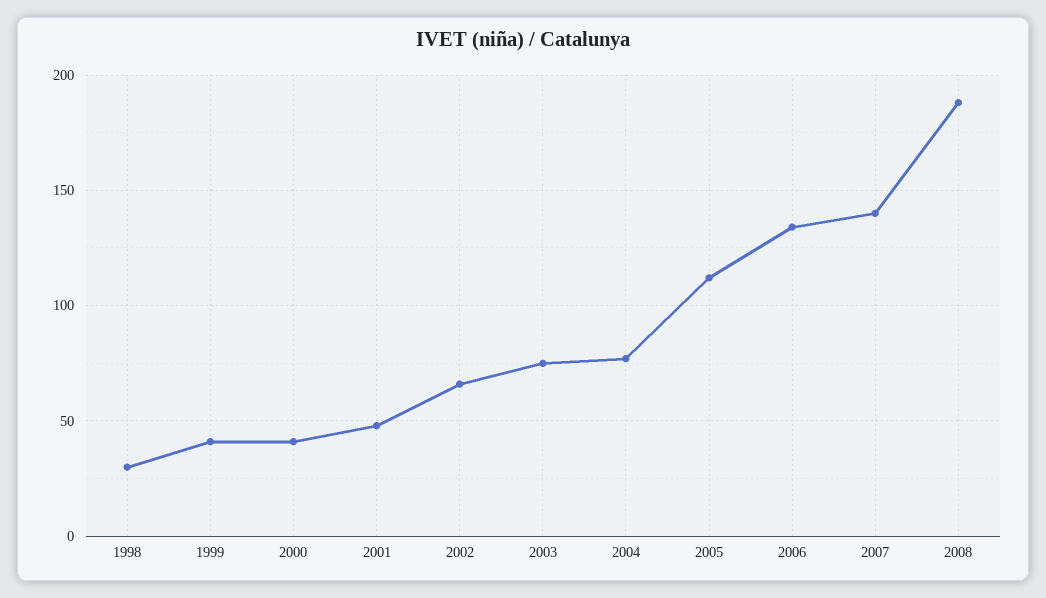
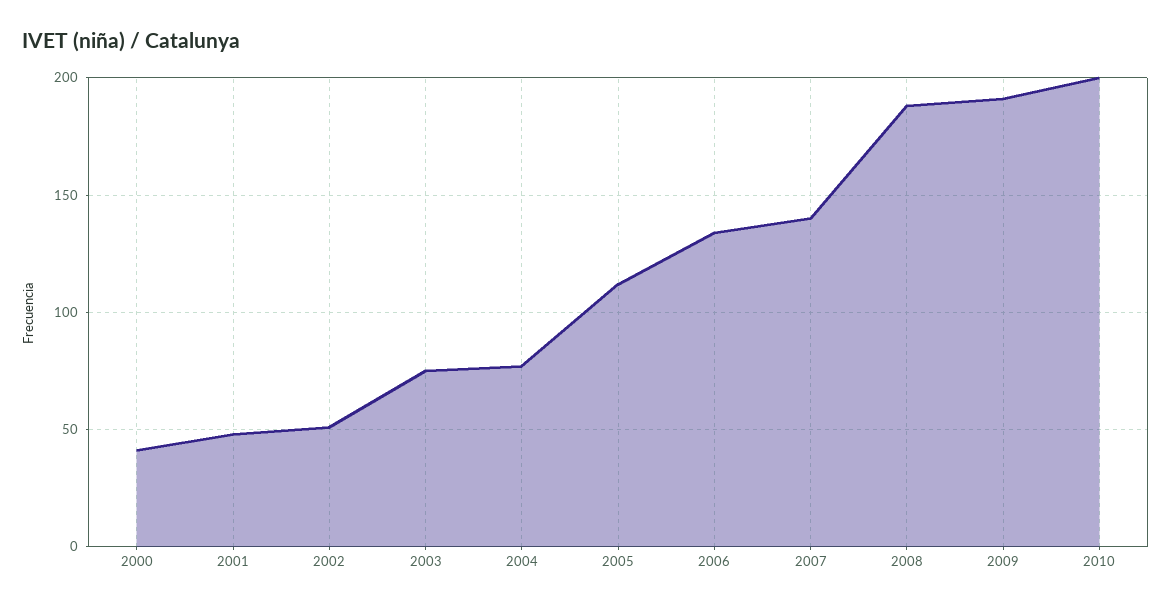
1998: 30 -> none
1999: 40 -> none
2002: 65 -> 50
2009: none -> 190
2010: none -> 200

